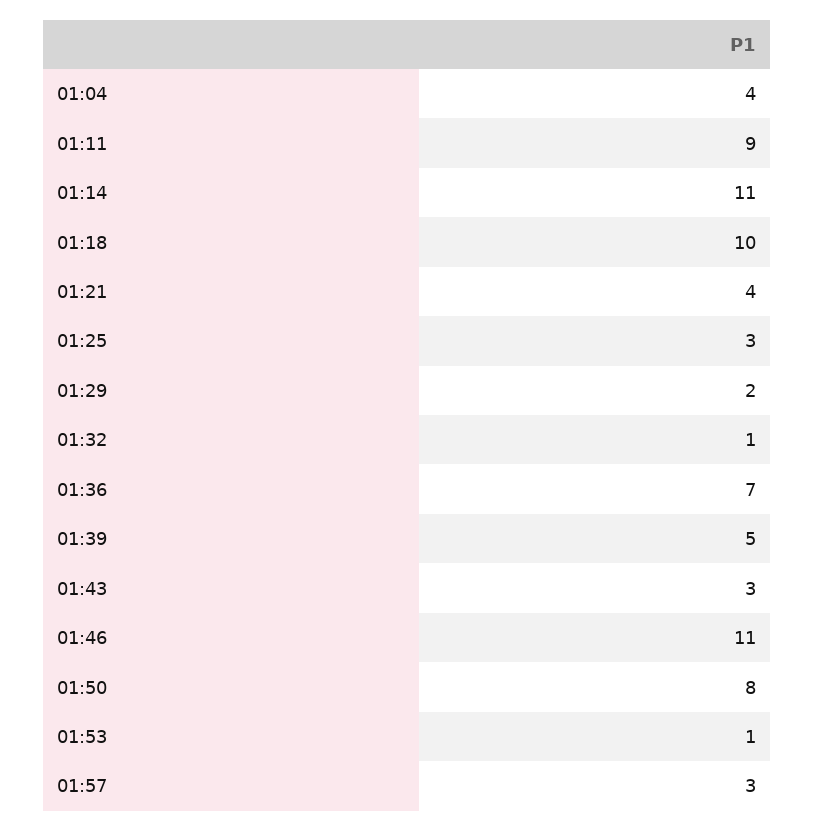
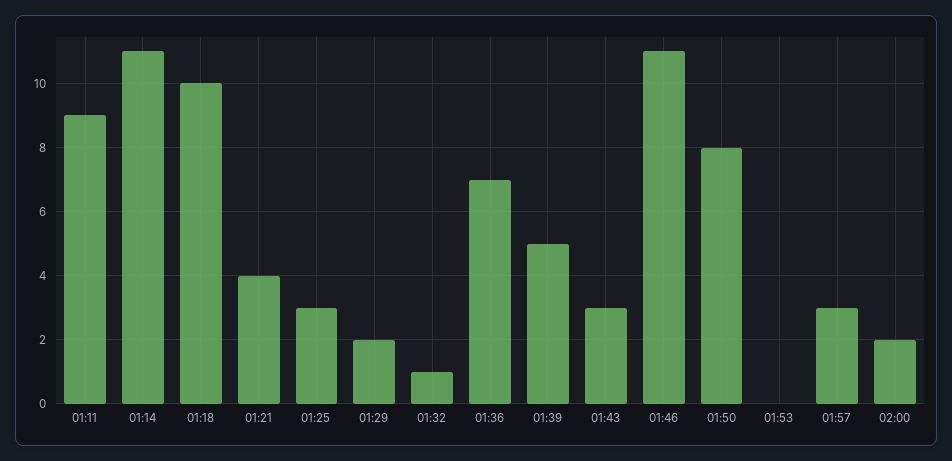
01:04: 4 -> none
01:53: 1 -> 0
02:00: none -> 2

